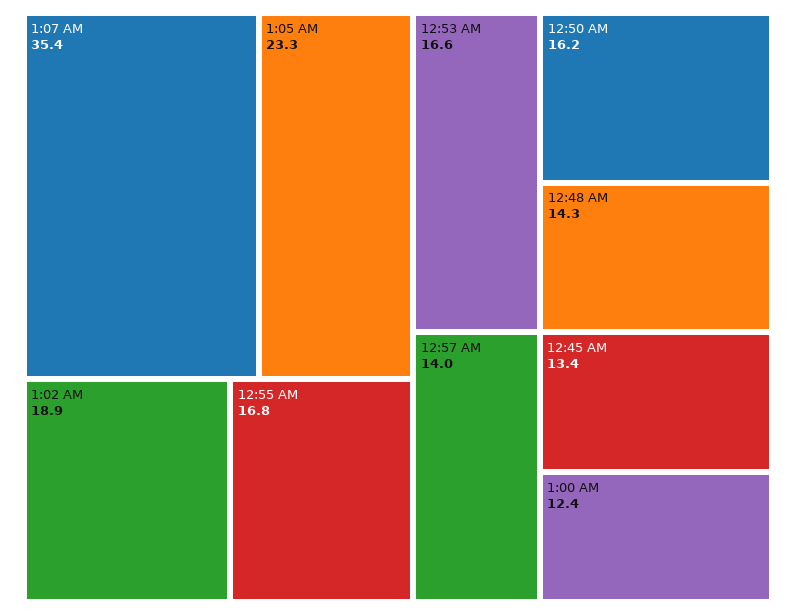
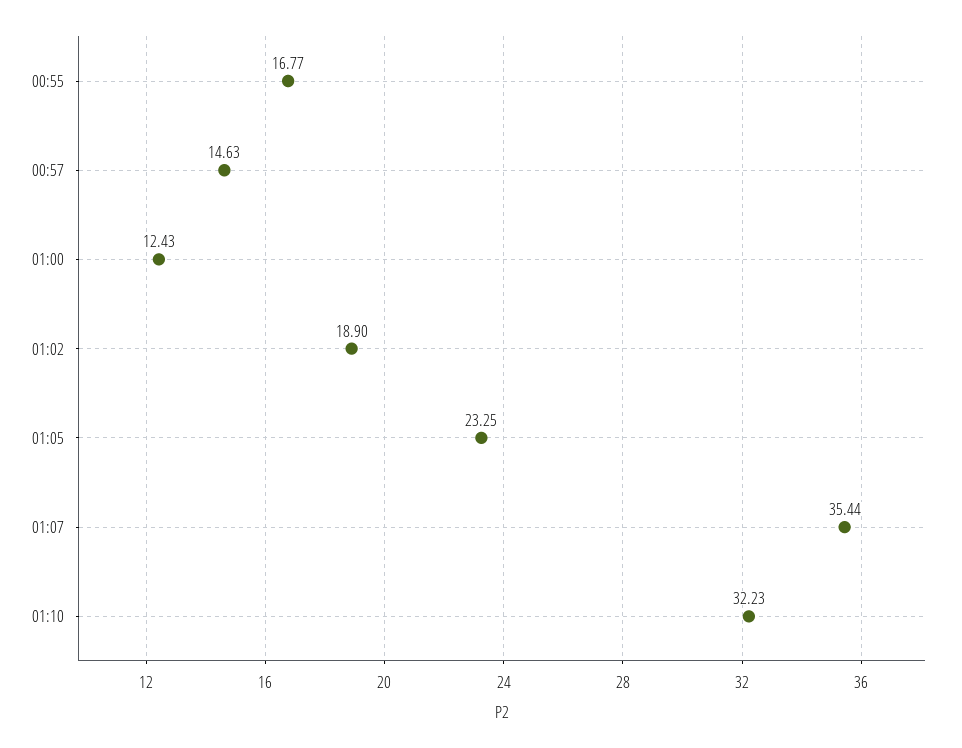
12:53 AM: 16.6 -> none
12:50 AM: 16.2 -> none
12:48 AM: 14.3 -> none
12:57 AM: 14 -> 14.63
12:45 AM: 13.4 -> none
01:10: none -> 32.23

